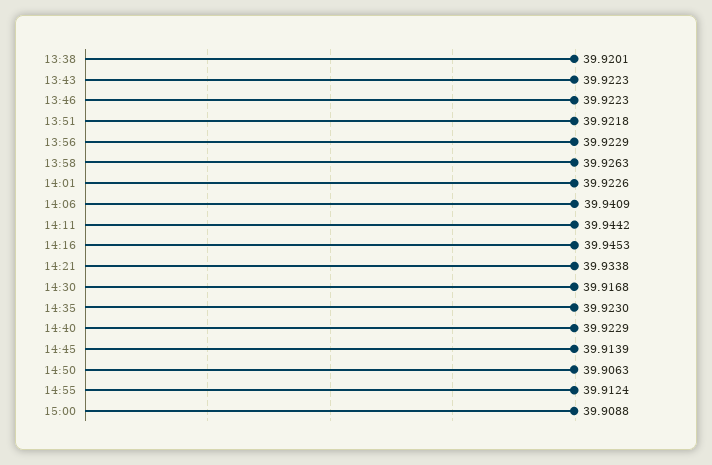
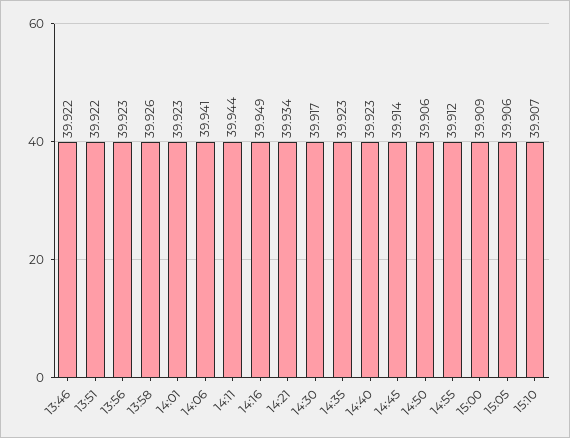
13:38: 39.9201 -> none
13:43: 39.9223 -> none
14:16: 39.9453 -> 39.949
15:05: none -> 39.906
15:10: none -> 39.907

